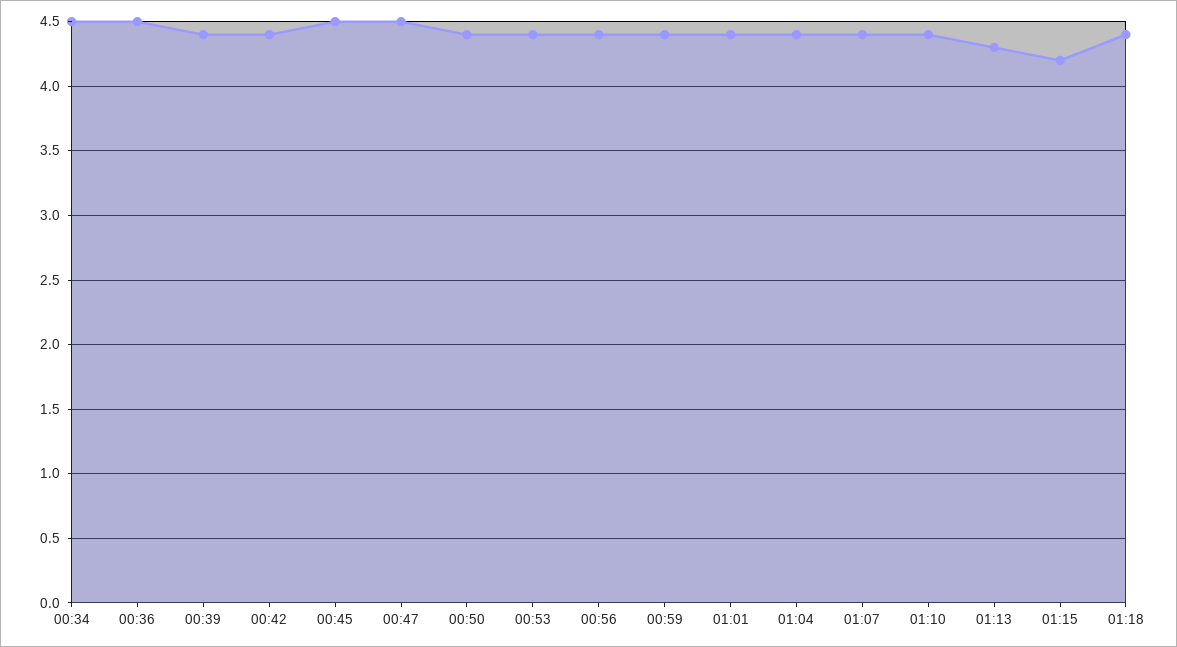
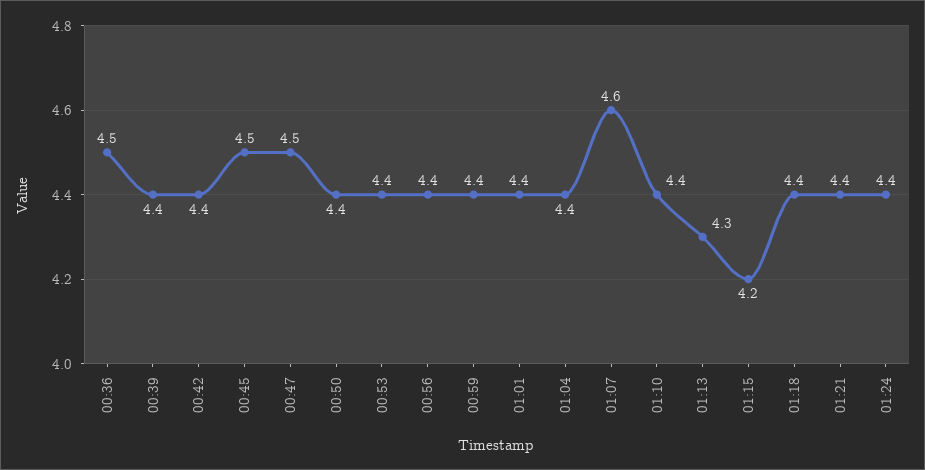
00:34: 4.5 -> none
01:07: 4.4 -> 4.6
01:21: none -> 4.4
01:24: none -> 4.4

